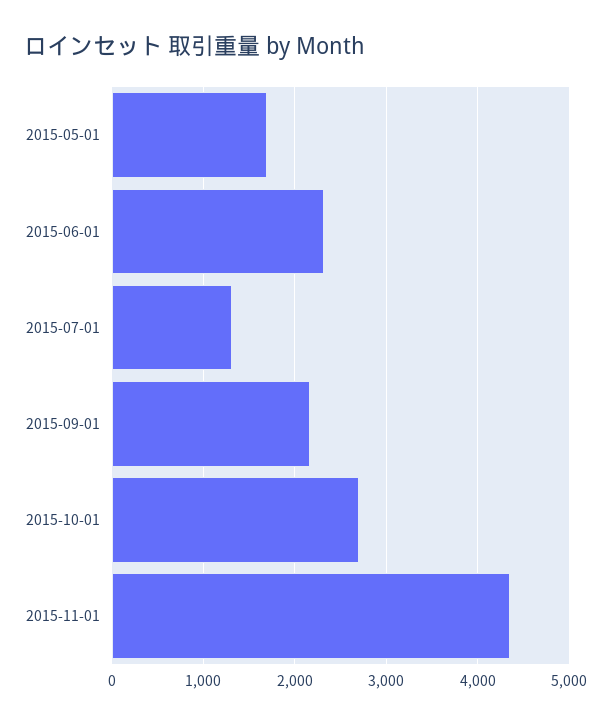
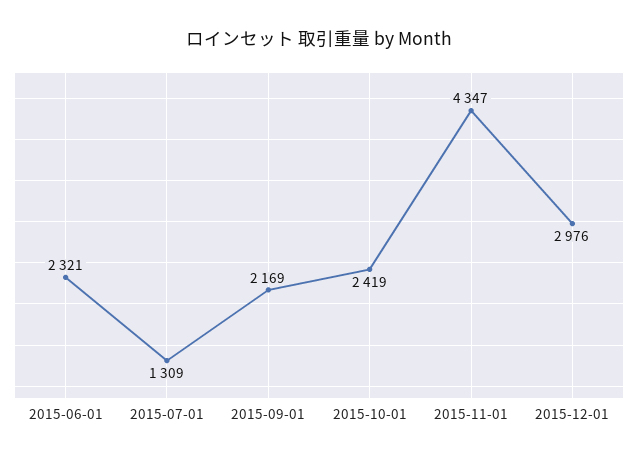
2015-05-01: 1700 -> none
2015-10-01: 2700 -> 2419
2015-12-01: none -> 2976

